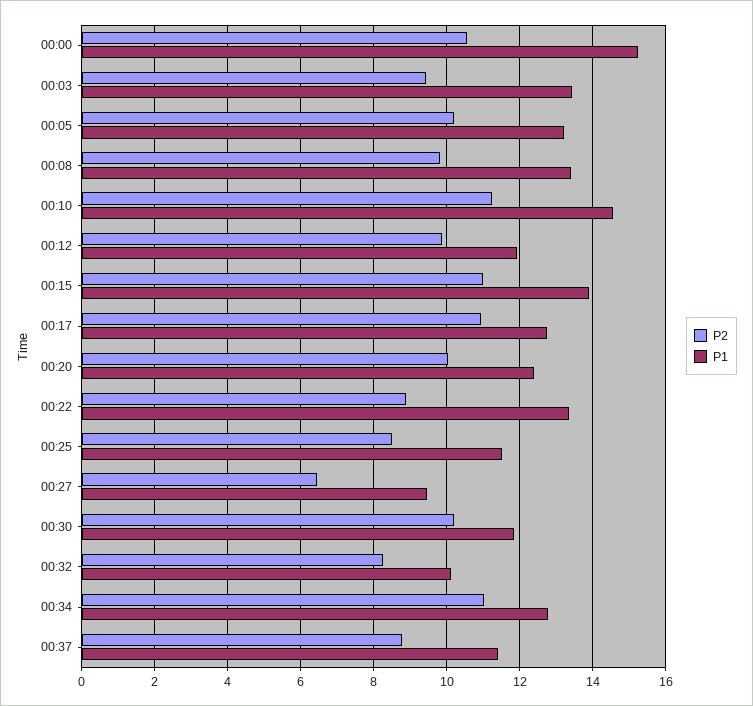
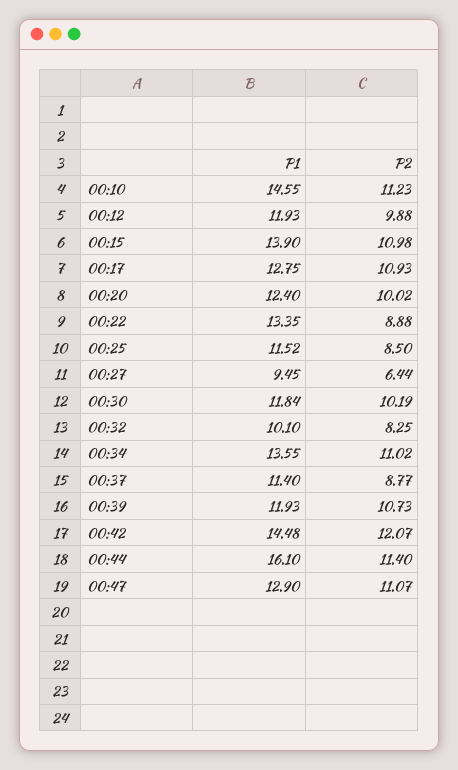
P2, 00:00: 10.6 -> none
P1, 00:00: 15.2 -> none
P2, 00:03: 9.4 -> none
P1, 00:03: 13.4 -> none
P2, 00:05: 10.2 -> none
P1, 00:05: 13.2 -> none
P2, 00:08: 9.8 -> none
P1, 00:08: 13.4 -> none
P1, 00:34: 12.8 -> 13.55
P1, 00:39: none -> 11.93
P2, 00:39: none -> 10.73
P1, 00:42: none -> 14.48
P2, 00:42: none -> 12.07
P1, 00:44: none -> 16.1
P2, 00:44: none -> 11.4
P1, 00:47: none -> 12.9
P2, 00:47: none -> 11.07

